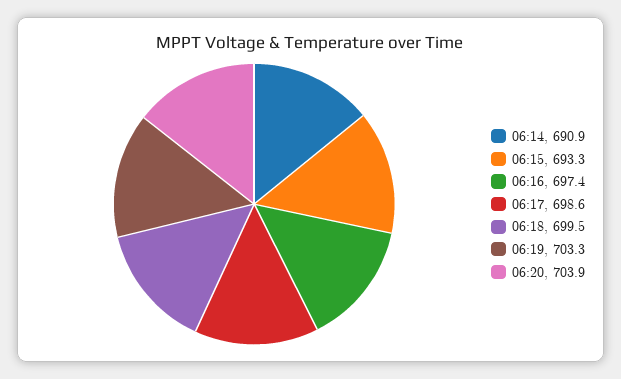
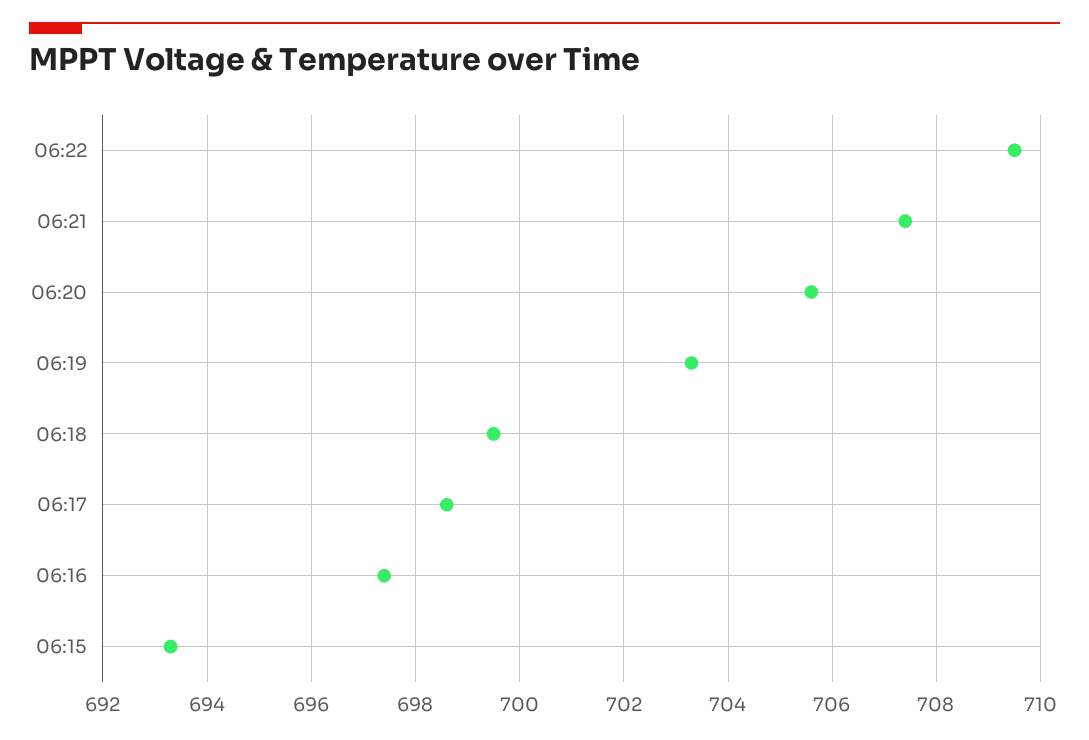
06:14: 690.9 -> none
06:20: 703.9 -> 705.5
06:22: none -> 709.5
06:21: none -> 707.5

